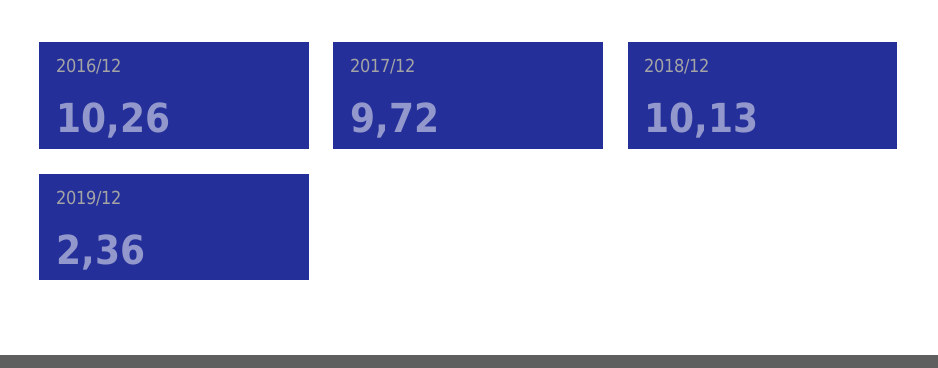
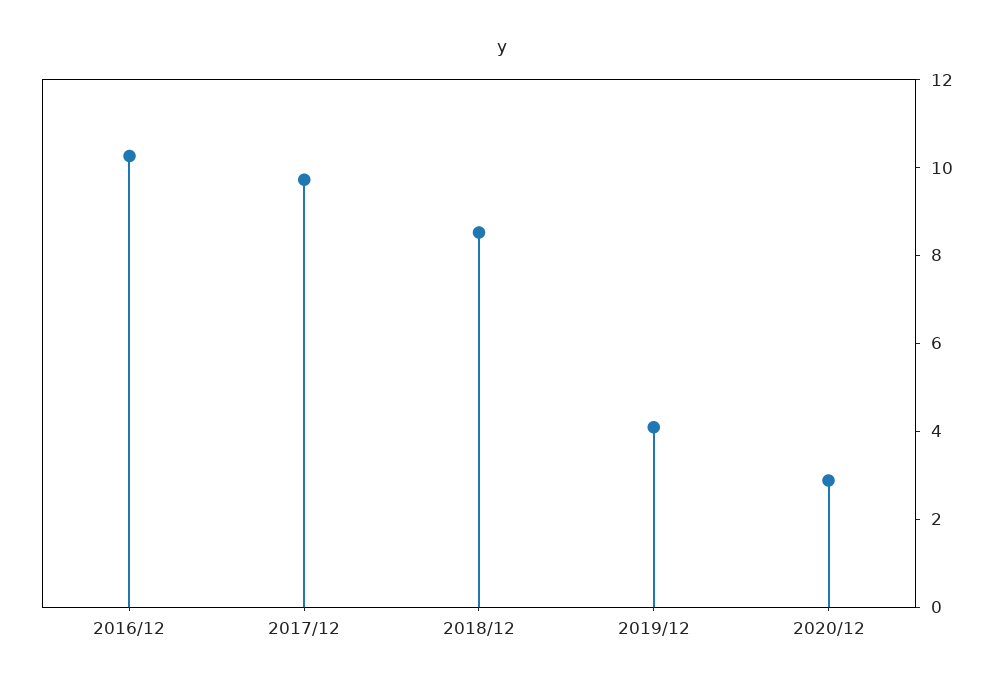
2018/12: 10.13 -> 8.5
2019/12: 2.36 -> 4
2020/12: none -> 3

